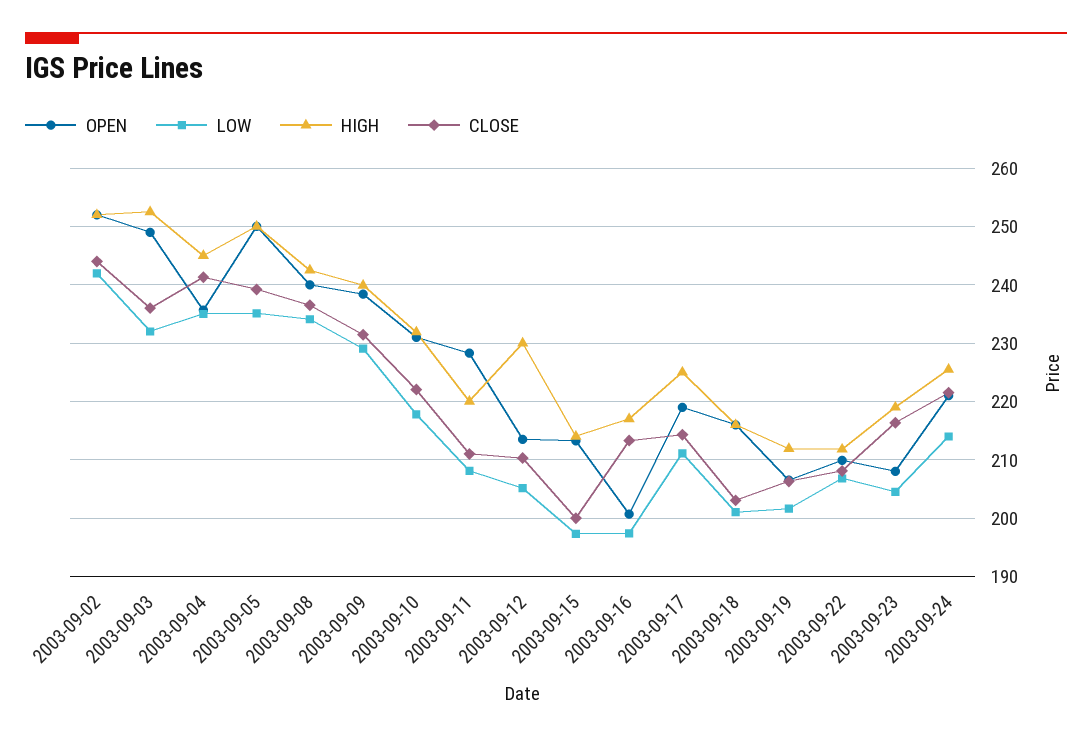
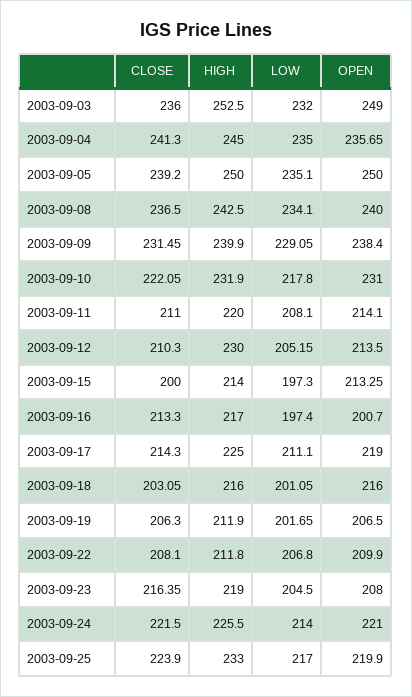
OPEN, 2003-09-02: 252 -> none
LOW, 2003-09-02: 242 -> none
HIGH, 2003-09-02: 252 -> none
CLOSE, 2003-09-02: 244 -> none
OPEN, 2003-09-11: 228 -> 214.1
CLOSE, 2003-09-25: none -> 223.9
HIGH, 2003-09-25: none -> 233
LOW, 2003-09-25: none -> 217
OPEN, 2003-09-25: none -> 219.9

